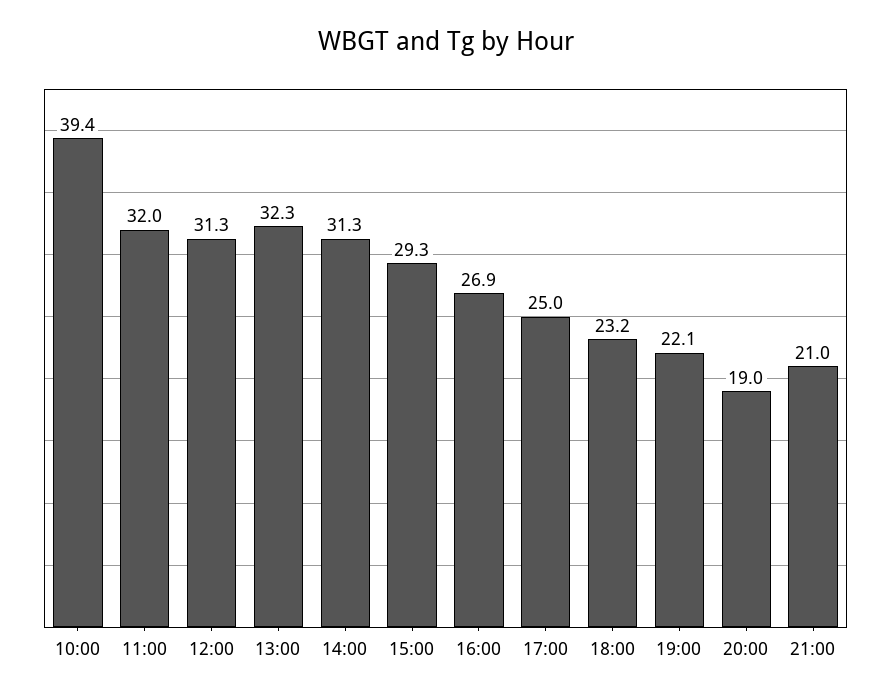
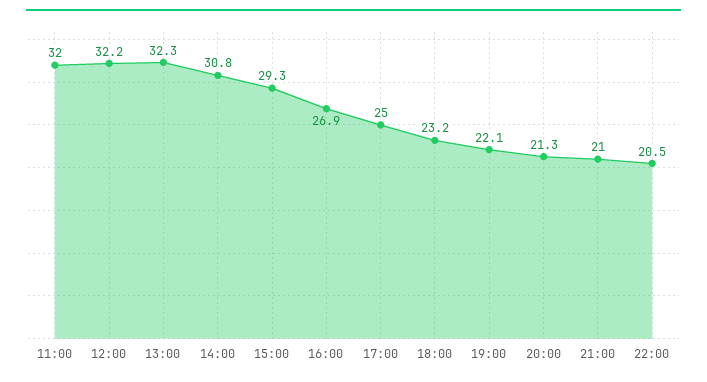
10:00: 39.4 -> none
12:00: 31.3 -> 32.2
14:00: 31.3 -> 30.8
20:00: 19 -> 21.3
22:00: none -> 20.5

